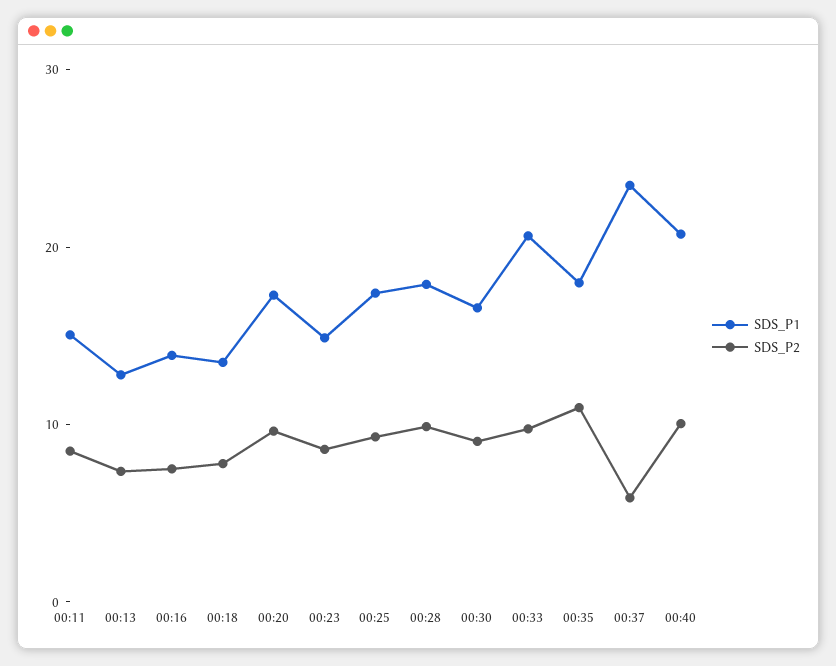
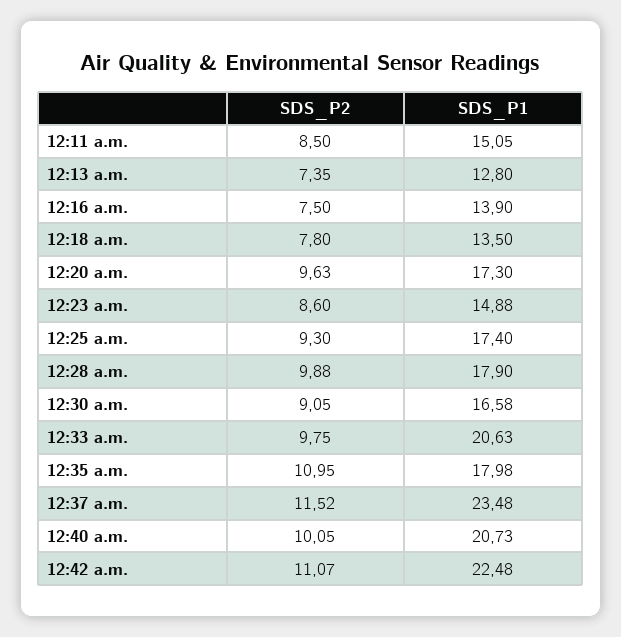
SDS_P2, 00:37: 6 -> 11.52
SDS_P2, 12:42 a.m.: none -> 11.07
SDS_P1, 12:42 a.m.: none -> 22.48

